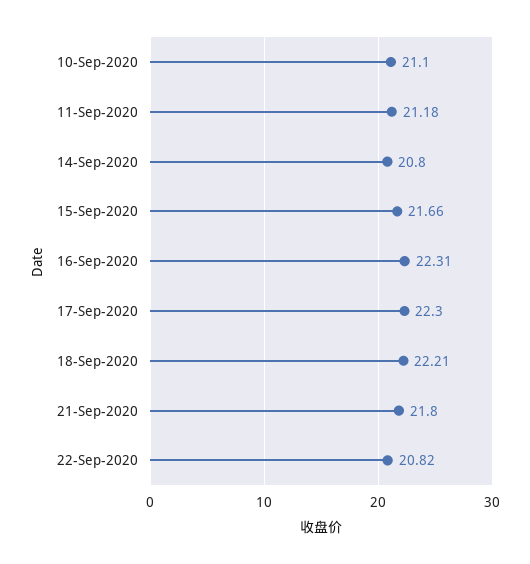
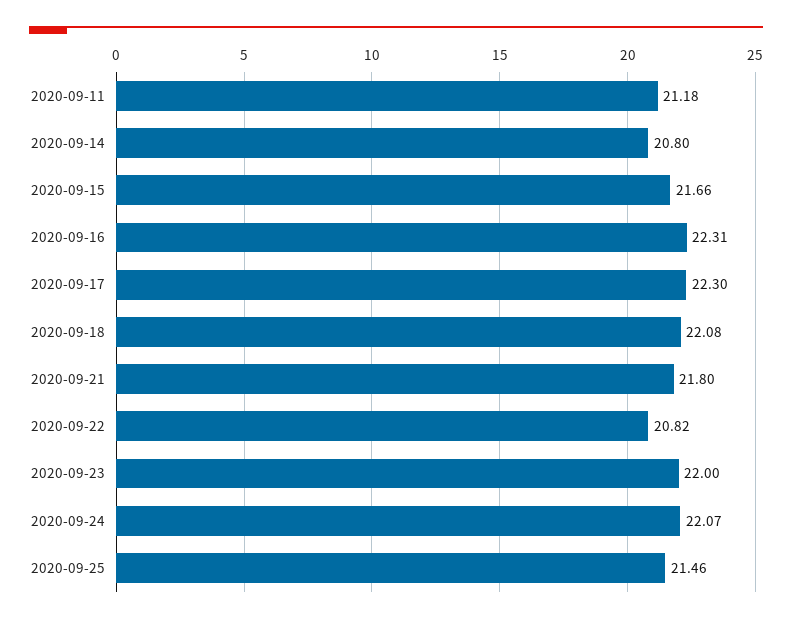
10-Sep-2020: 21.1 -> none
18-Sep-2020: 22.21 -> 22.08
2020-09-23: none -> 22
2020-09-24: none -> 22.07
2020-09-25: none -> 21.46

